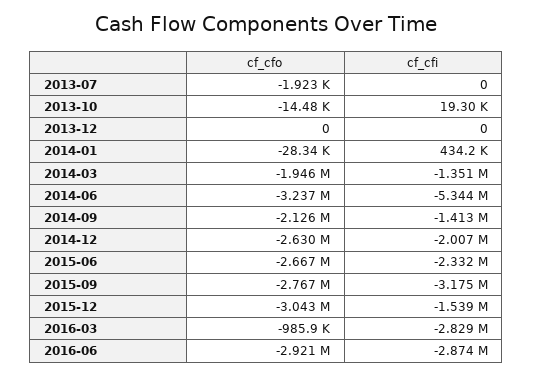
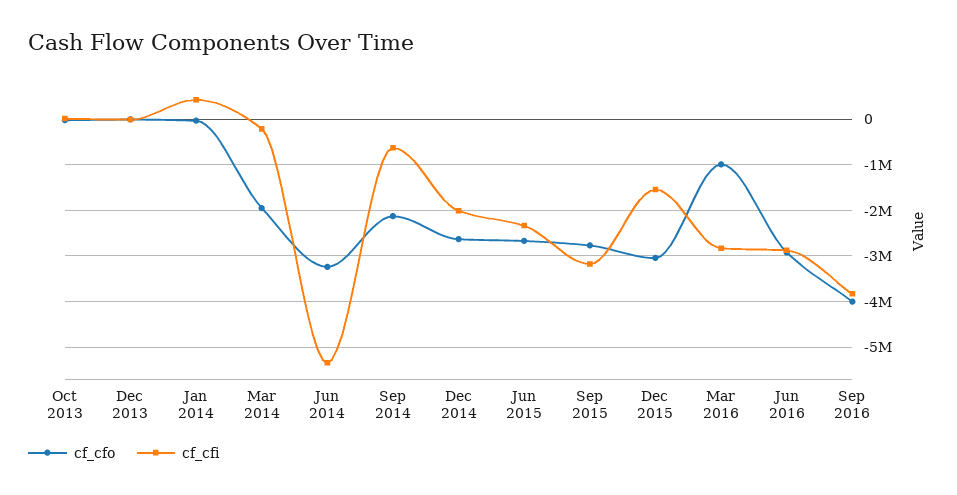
cf_cfo, 2013-07: -1923 -> none
cf_cfi, 2013-07: 0 -> none
cf_cfi, 2014-03: -1351000 -> -200000
cf_cfi, 2014-09: -1413000 -> -600000
cf_cfo, Sep 2016: none -> -4000000
cf_cfi, Sep 2016: none -> -3800000

